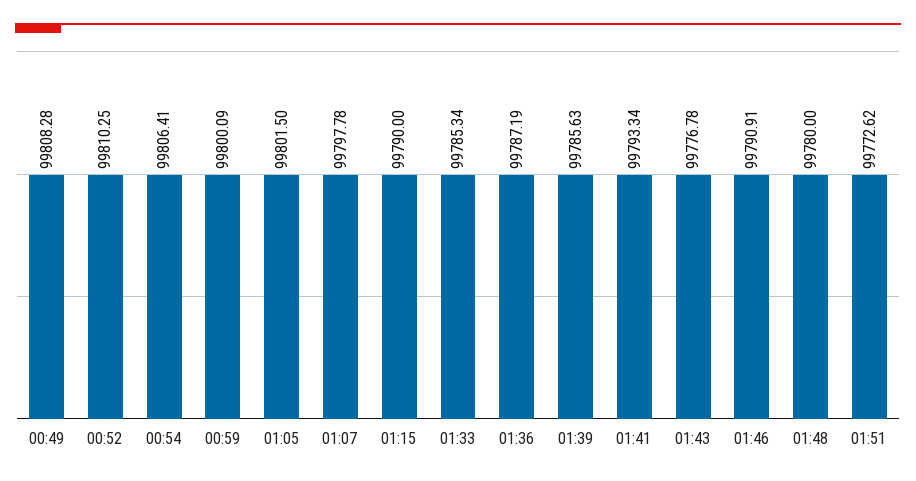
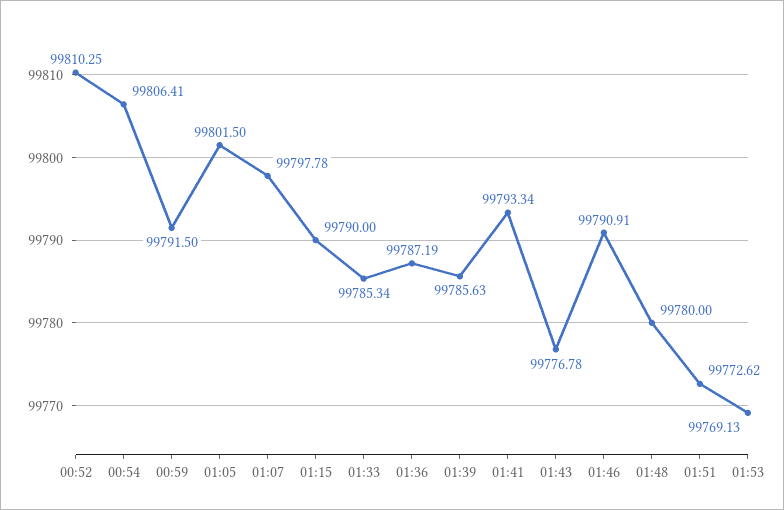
00:49: 99808.28 -> none
00:59: 99800.09 -> 99791.5
01:53: none -> 99769.13

